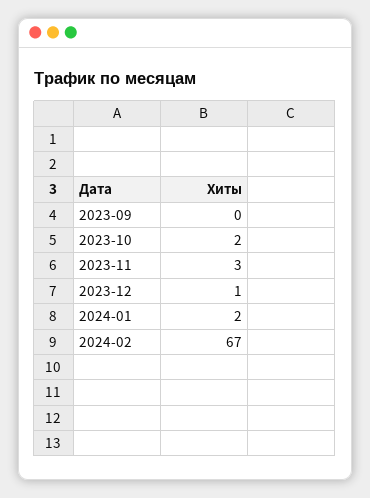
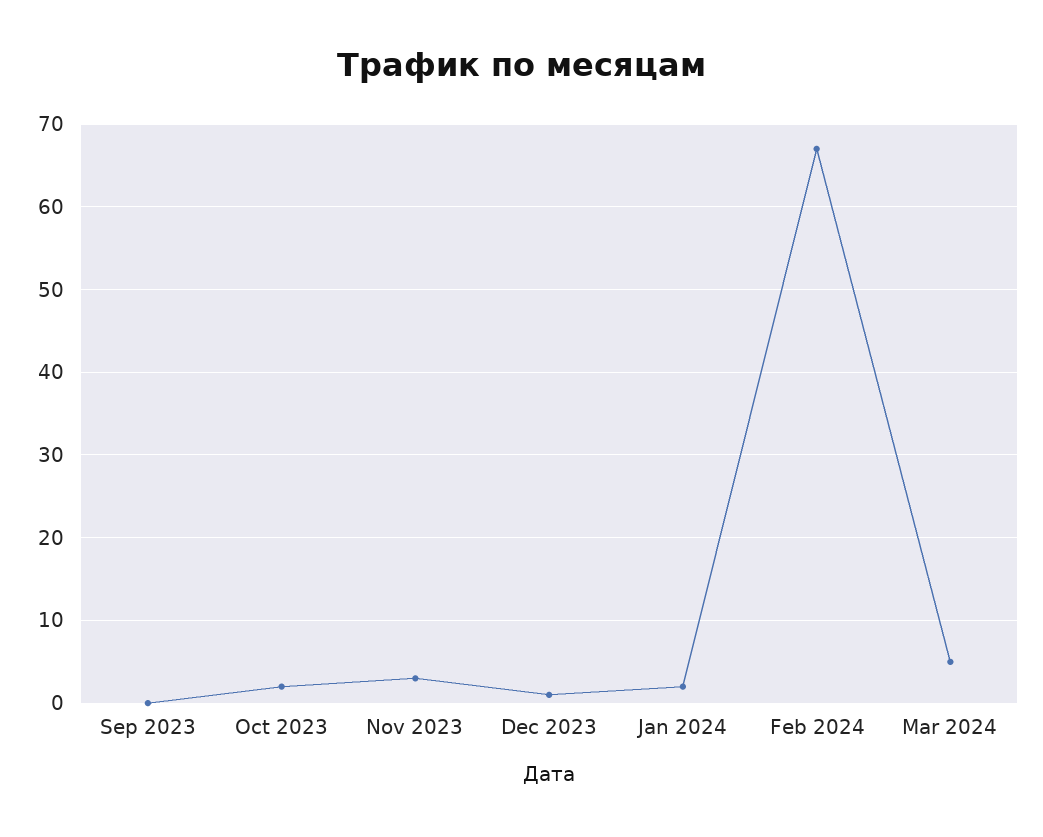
Mar 2024: none -> 5

